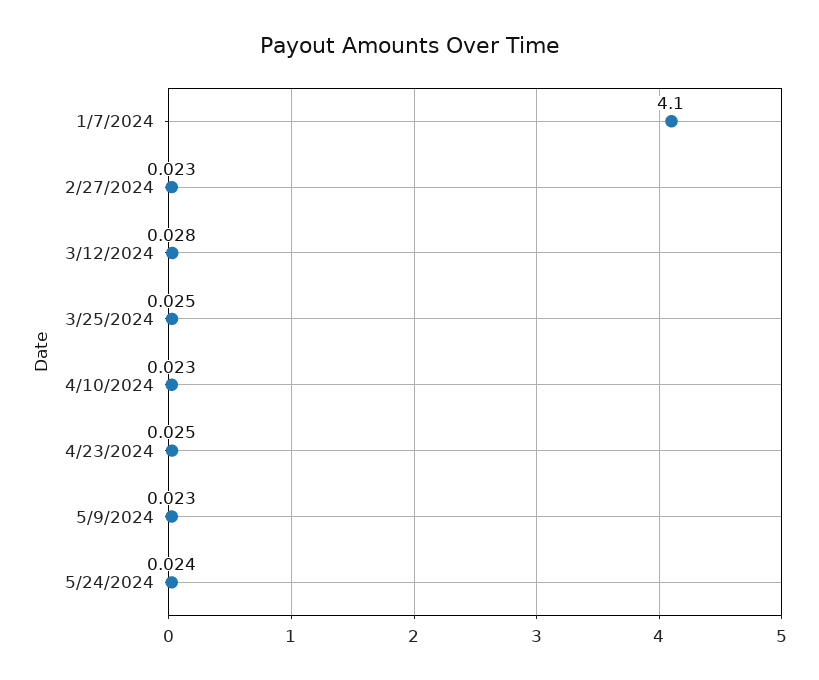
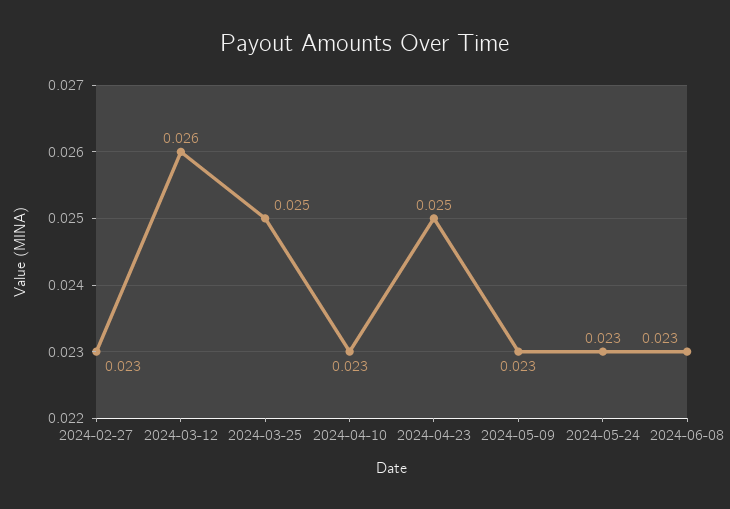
1/7/2024: 4.1 -> none
3/12/2024: 0.028 -> 0.026
5/24/2024: 0.024 -> 0.023
2024-06-08: none -> 0.023

